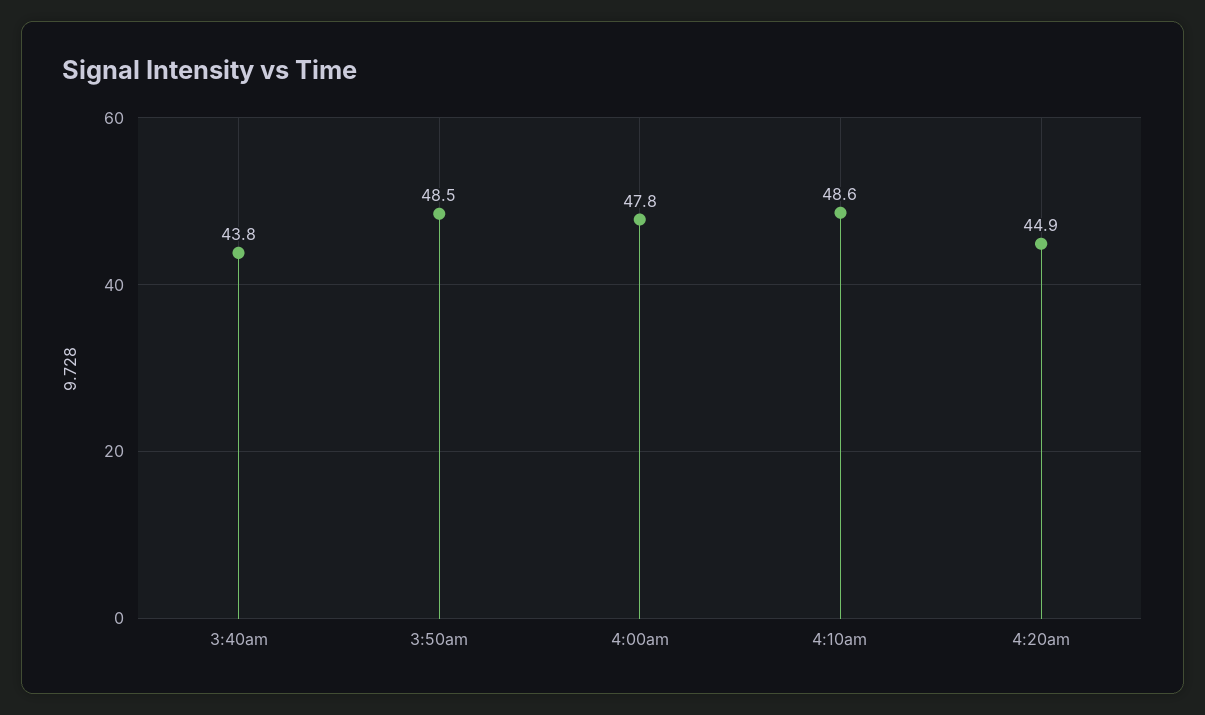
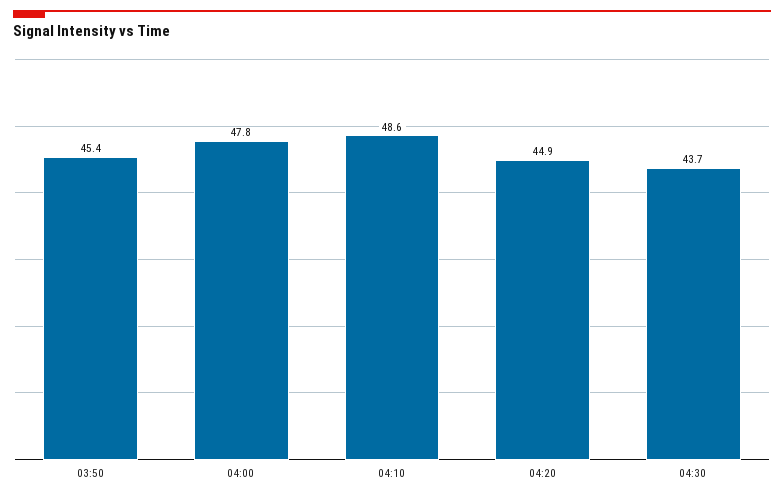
3:40am: 43.8 -> none
3:50am: 48.5 -> 45.4
04:30: none -> 43.7

